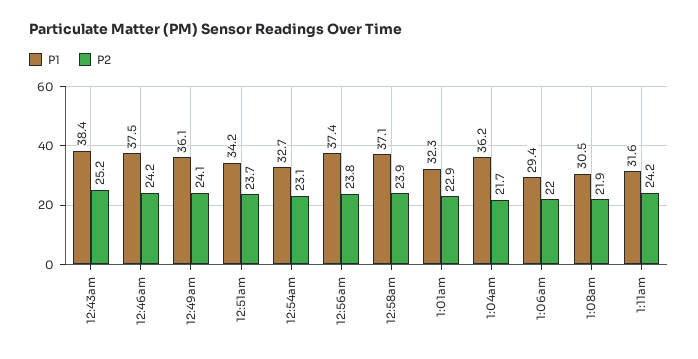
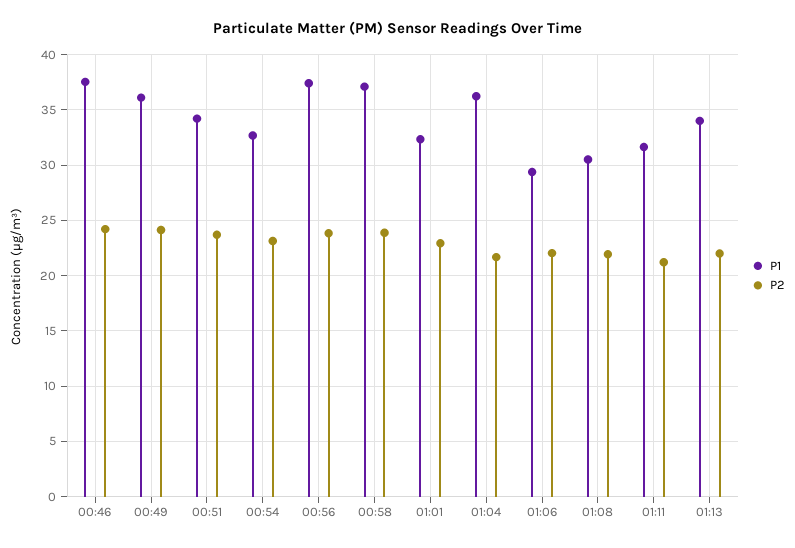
P1, 12:43am: 38.4 -> none
P2, 12:43am: 25.2 -> none
P2, 1:11am: 24.2 -> 21
P1, 01:13: none -> 34
P2, 01:13: none -> 22

